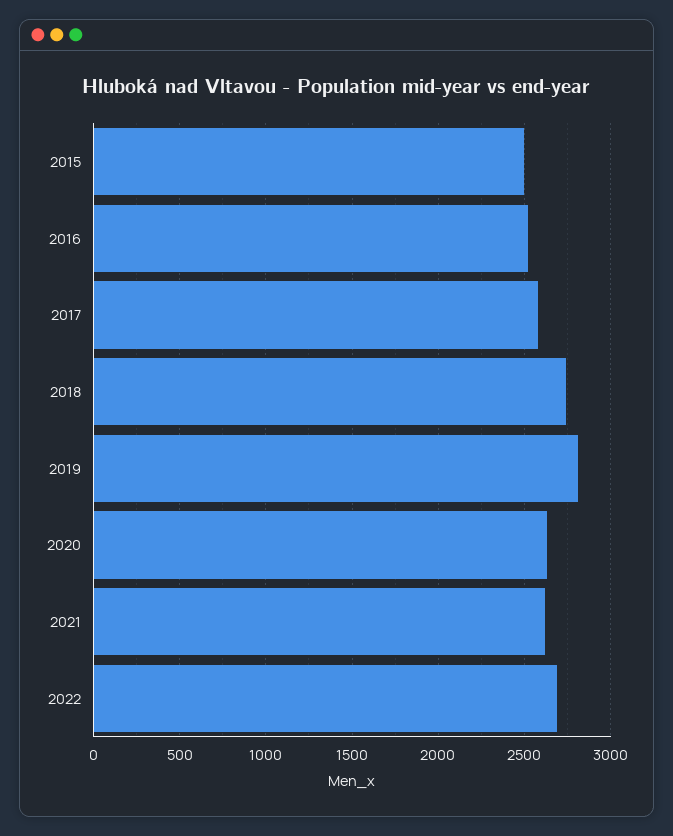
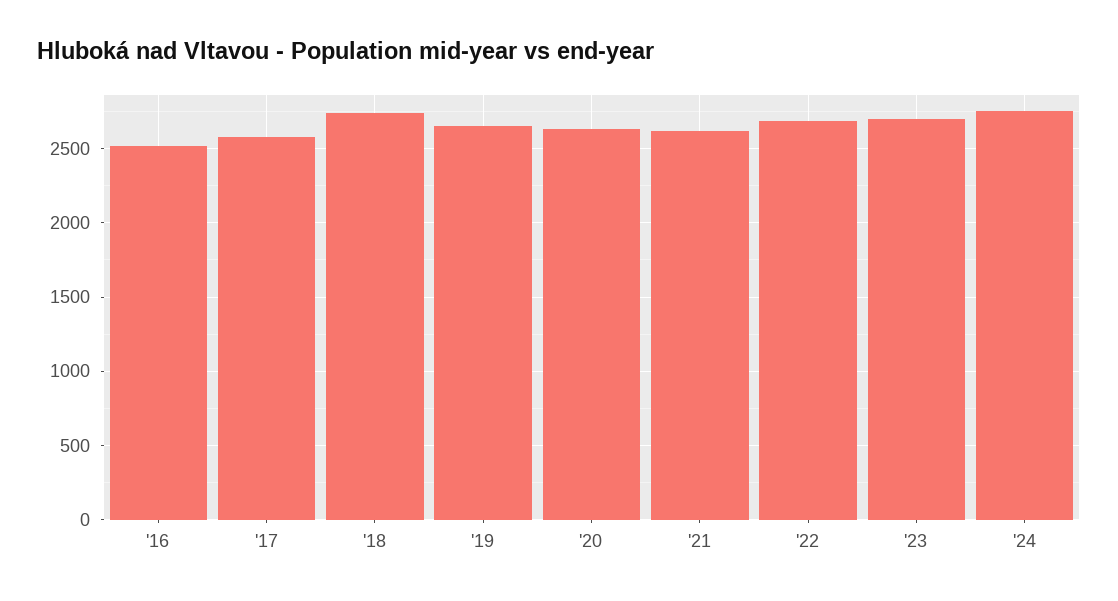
2015: 2500 -> none
2019: 2800 -> 2650
'23: none -> 2700
'24: none -> 2750

